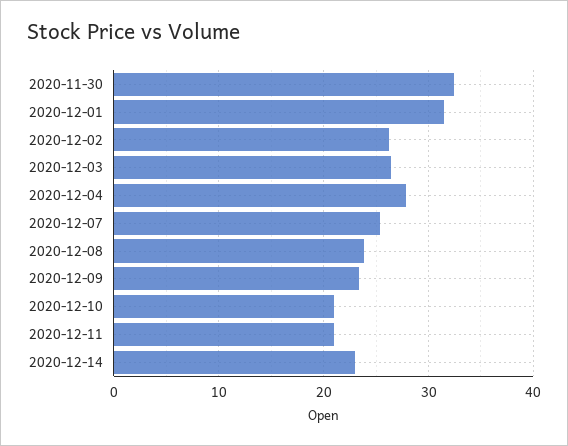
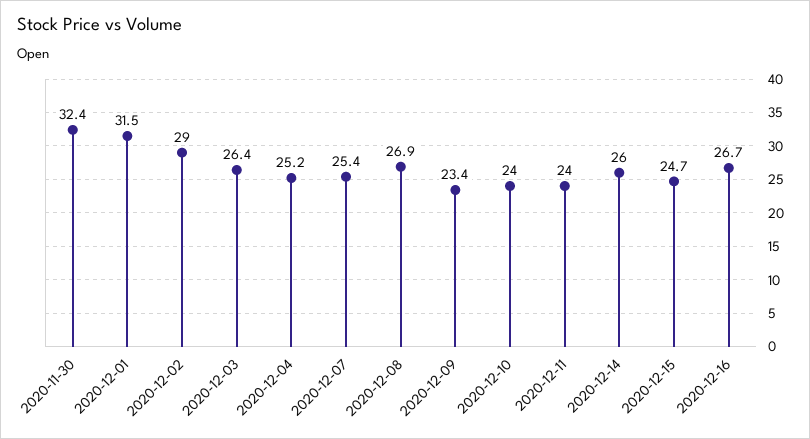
2020-12-02: 26 -> 29
2020-12-04: 28 -> 25.2
2020-12-08: 24 -> 26.9
2020-12-10: 21 -> 24
2020-12-11: 21 -> 24
2020-12-14: 23 -> 26
2020-12-15: none -> 24.7
2020-12-16: none -> 26.7

